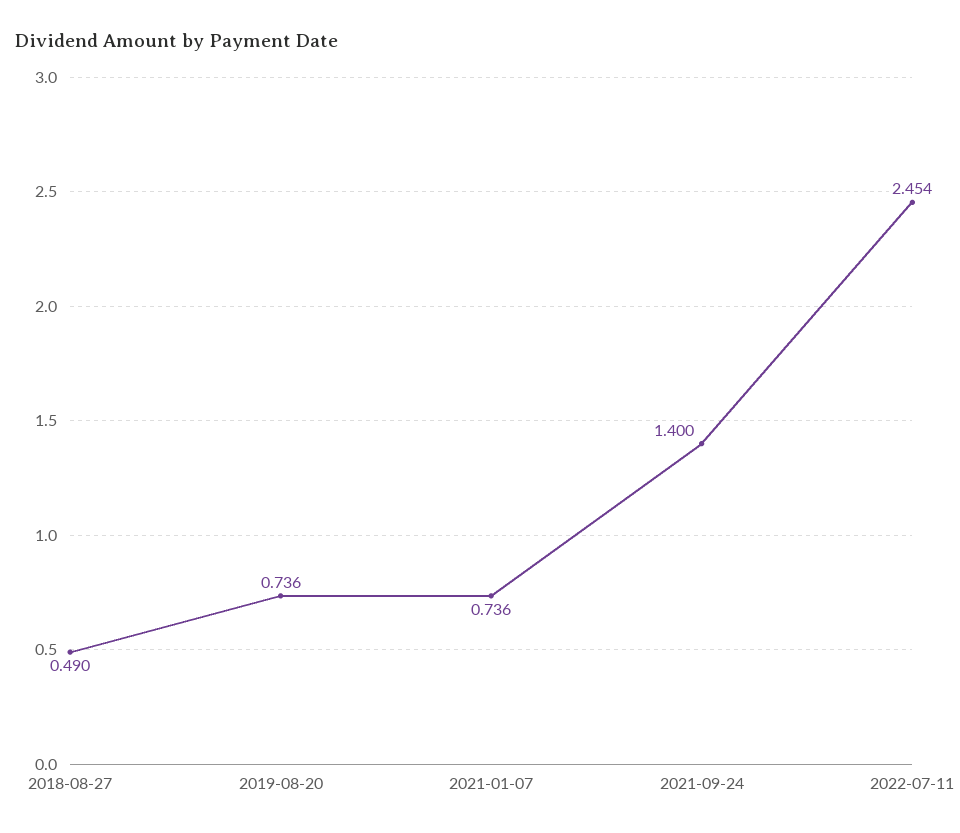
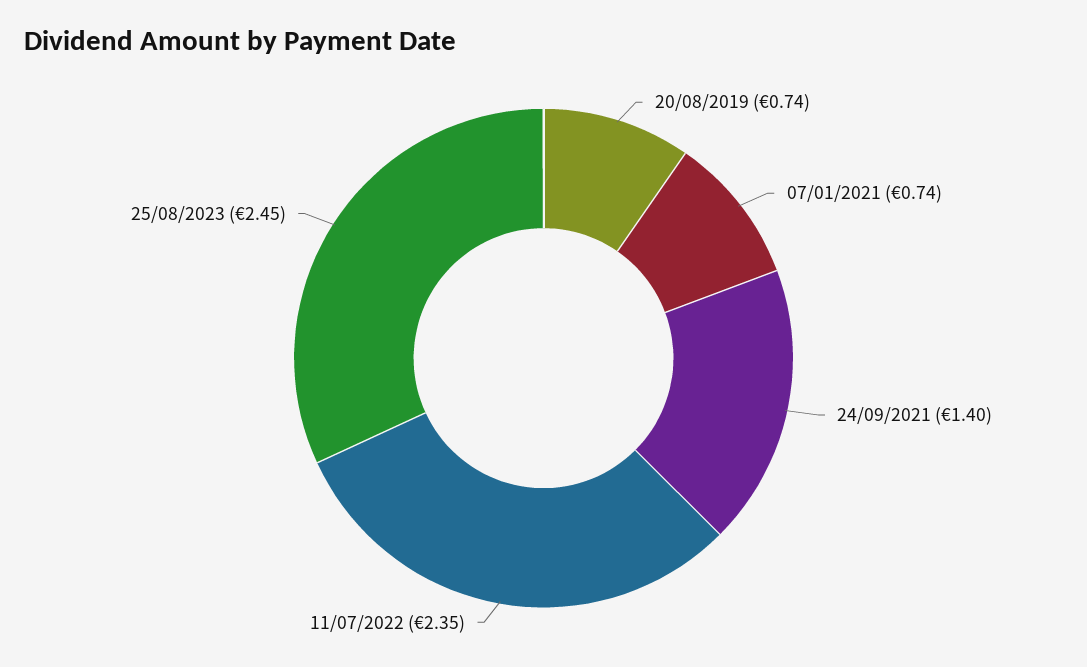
2018-08-27: 0.49 -> none
2022-07-11: 2.454 -> 2.35
25/08/2023: none -> 2.45

